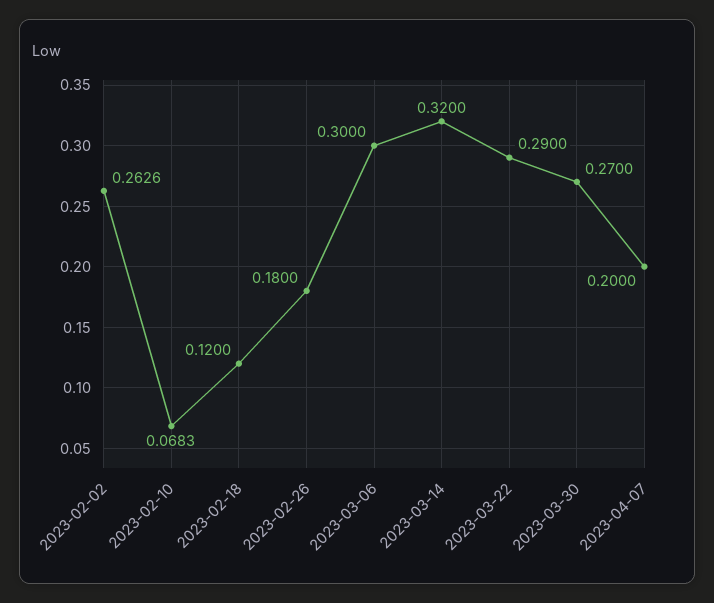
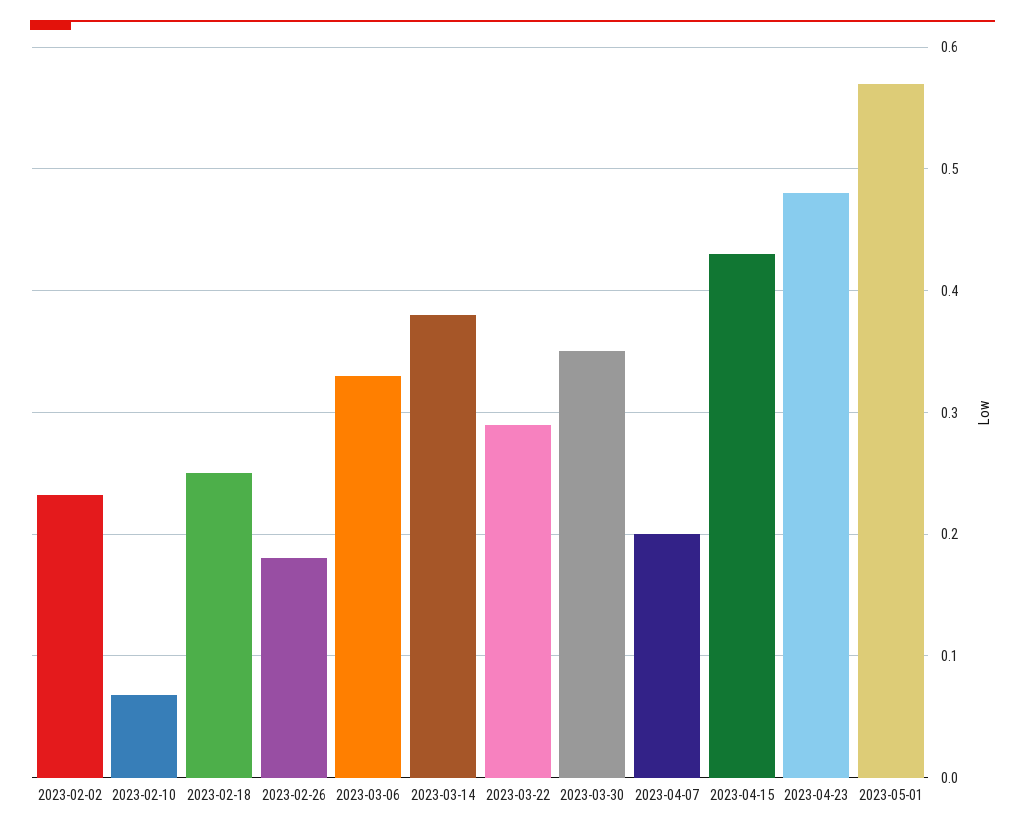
2023-02-02: 0.2626 -> 0.23
2023-02-18: 0.12 -> 0.25
2023-03-06: 0.3 -> 0.33
2023-03-14: 0.32 -> 0.38
2023-03-30: 0.27 -> 0.35
2023-04-15: none -> 0.43
2023-04-23: none -> 0.48
2023-05-01: none -> 0.57

